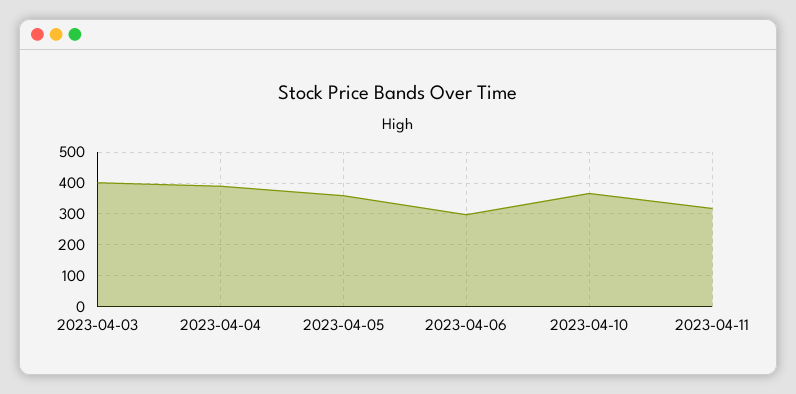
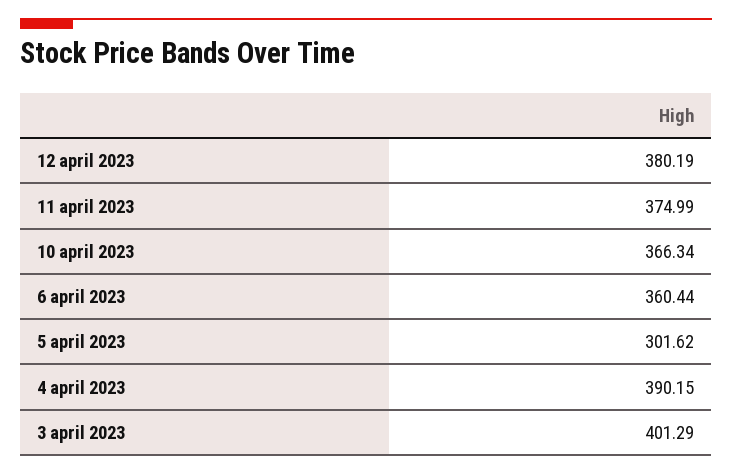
2023-04-05: 360 -> 301.62
2023-04-06: 300 -> 360.44
2023-04-11: 320 -> 374.99
12 april 2023: none -> 380.19

